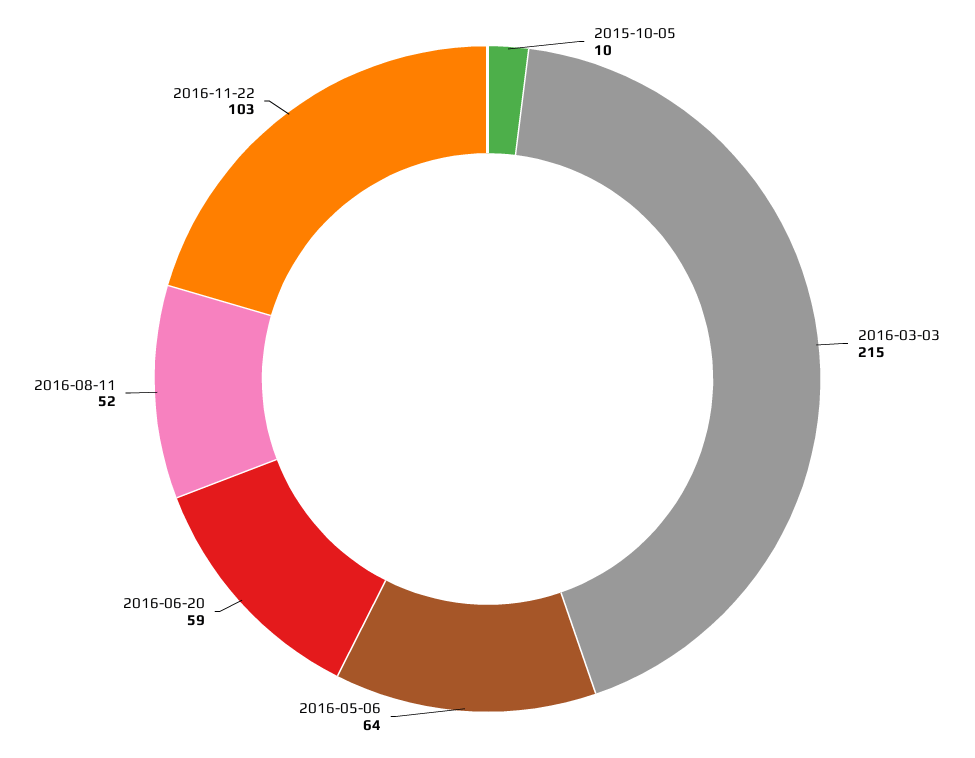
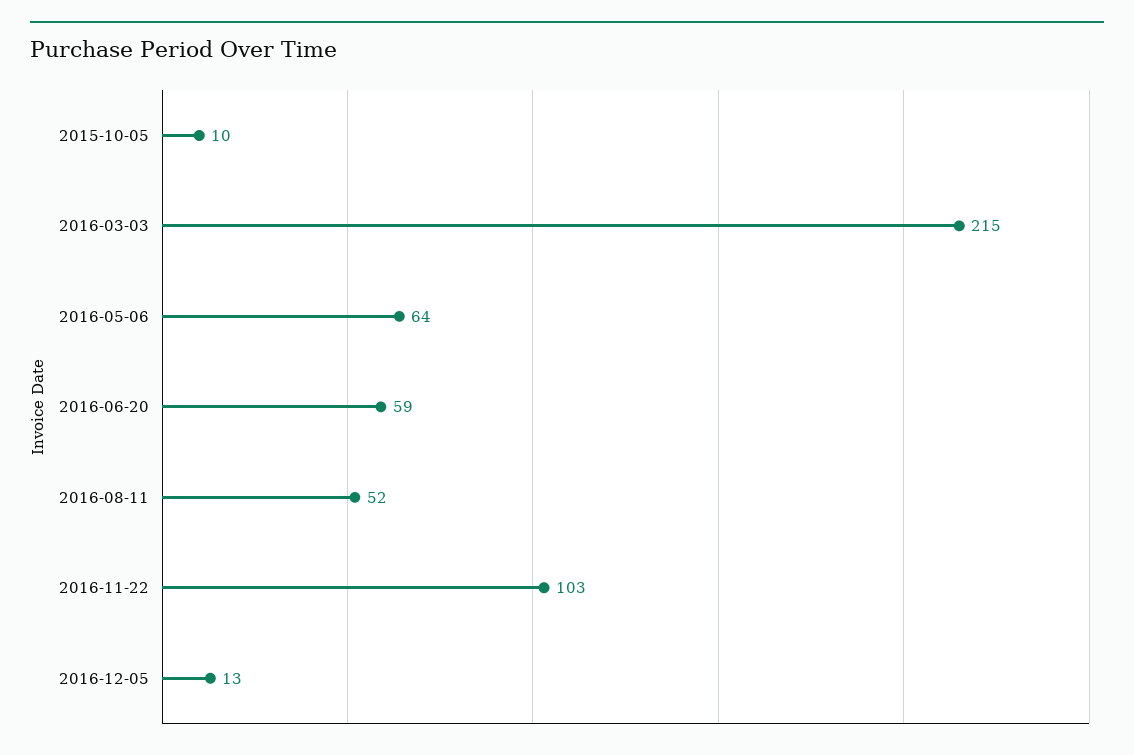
2016-12-05: none -> 13

